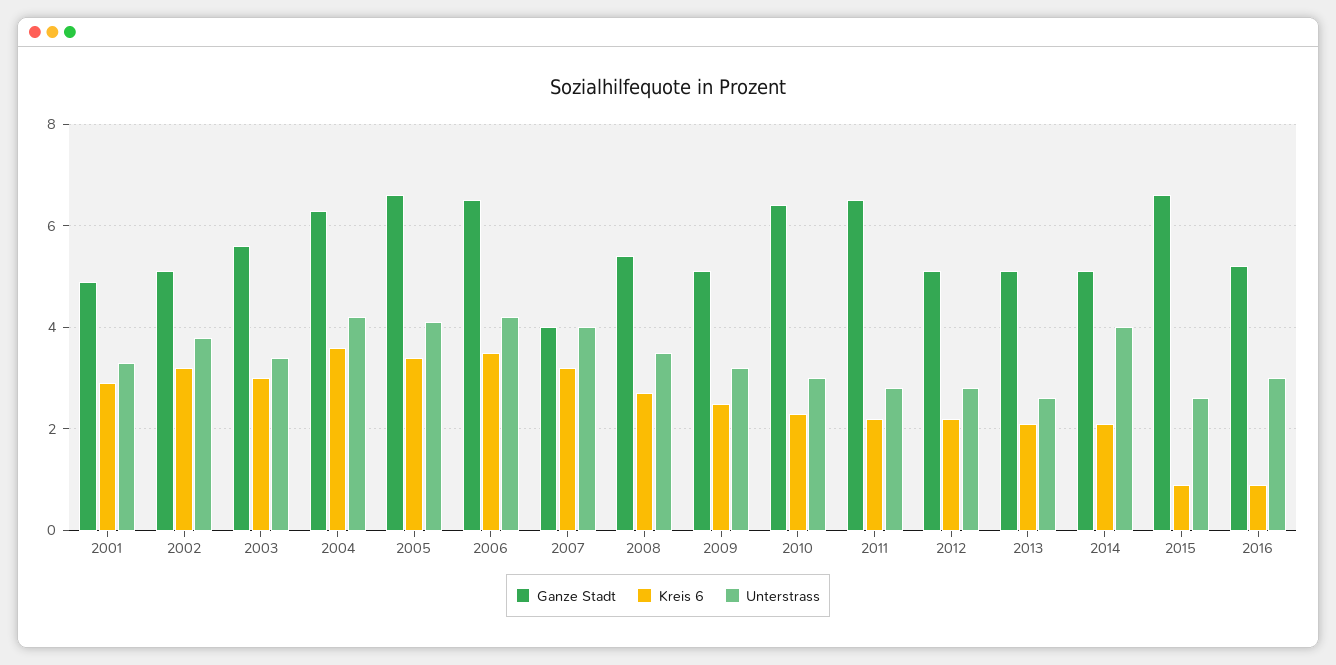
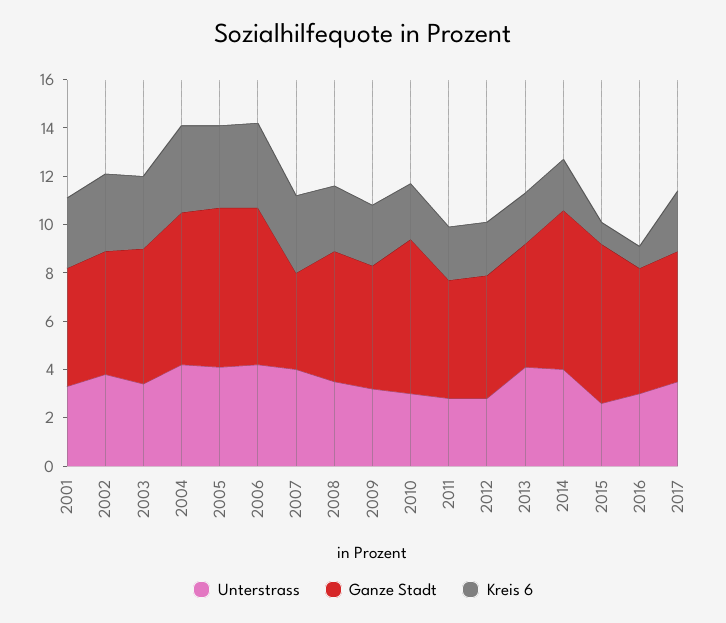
Ganze Stadt, 2011: 6.5 -> 5
Unterstrass, 2013: 2.5 -> 4
Ganze Stadt, 2014: 5 -> 6.5
Unterstrass, 2017: none -> 3.5
Ganze Stadt, 2017: none -> 5.5
Kreis 6, 2017: none -> 2.5

